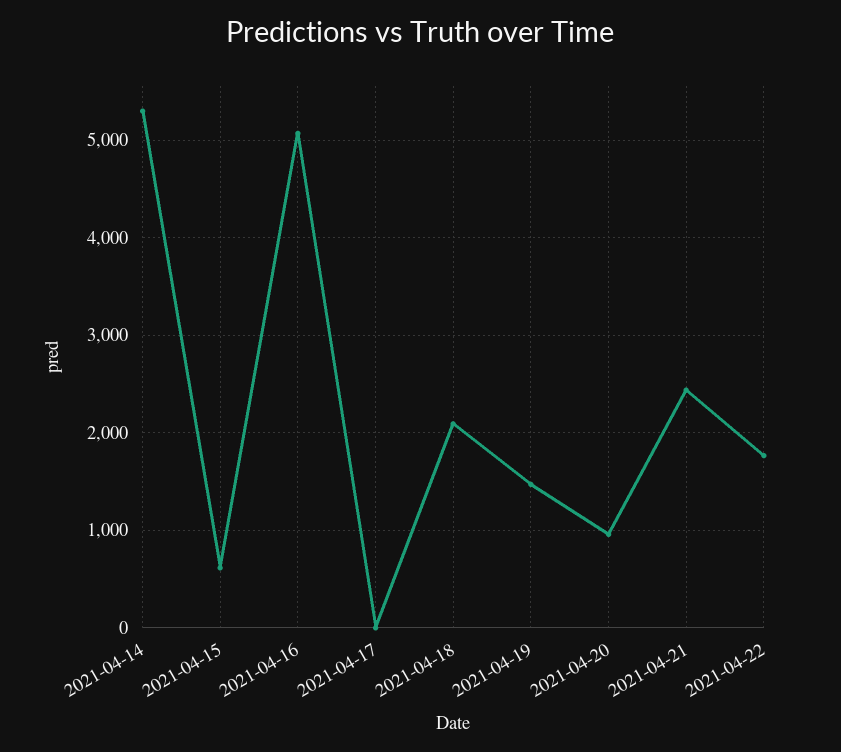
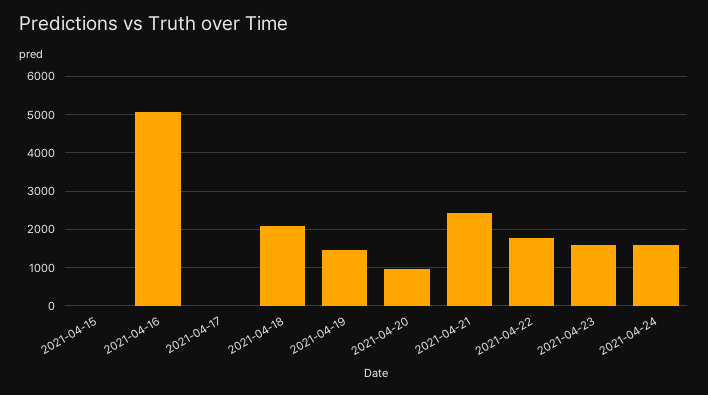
2021-04-14: 5300 -> none
2021-04-15: 600 -> 0
2021-04-23: none -> 1600
2021-04-24: none -> 1600

